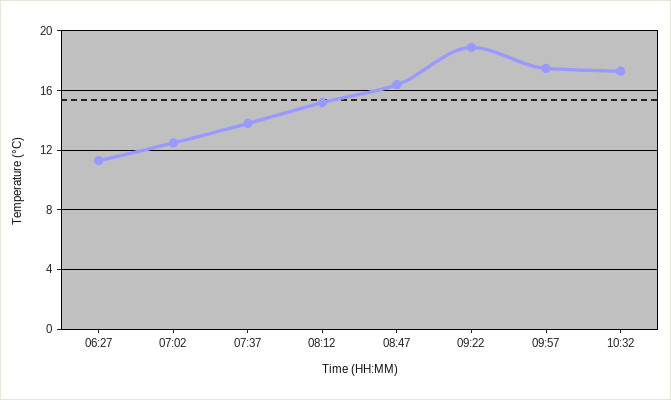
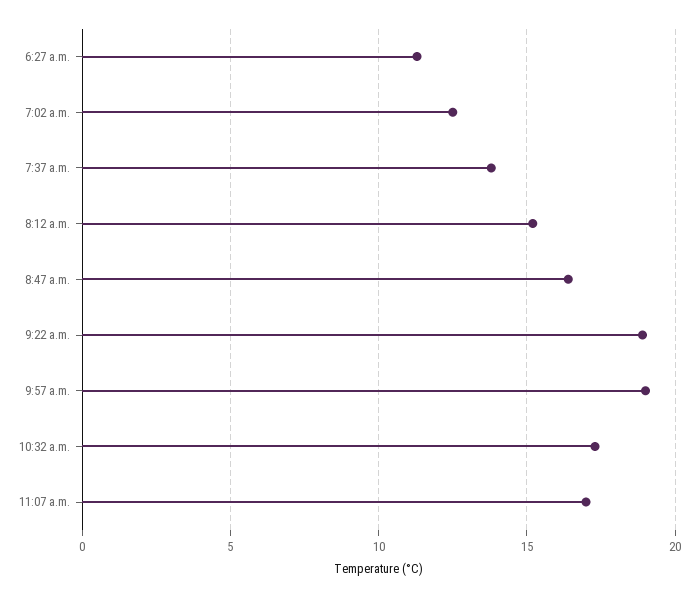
09:57: 17.5 -> 19
11:07 a.m.: none -> 17

